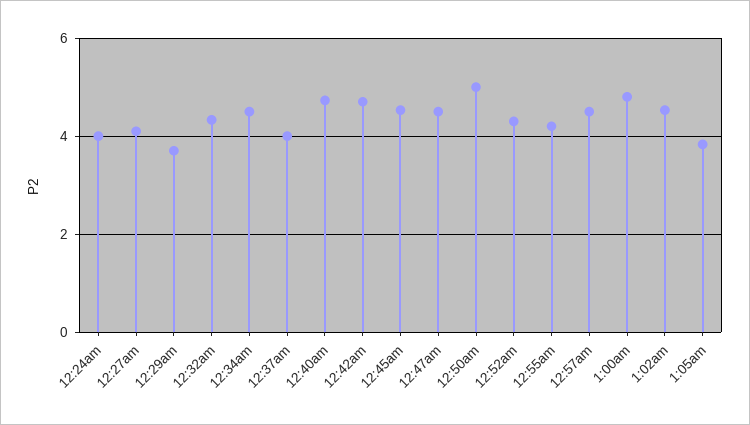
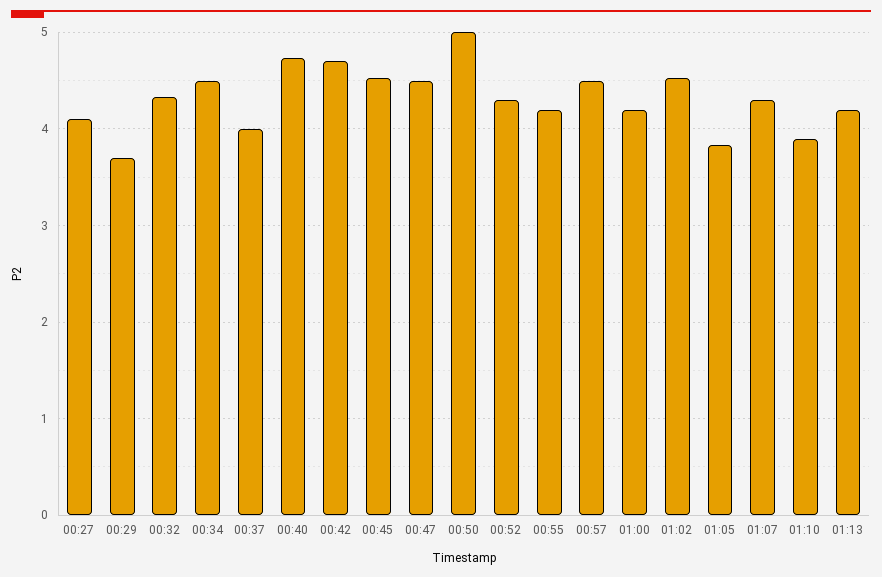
12:24am: 4 -> none
1:00am: 4.8 -> 4.2
01:07: none -> 4.3
01:10: none -> 3.9
01:13: none -> 4.2

